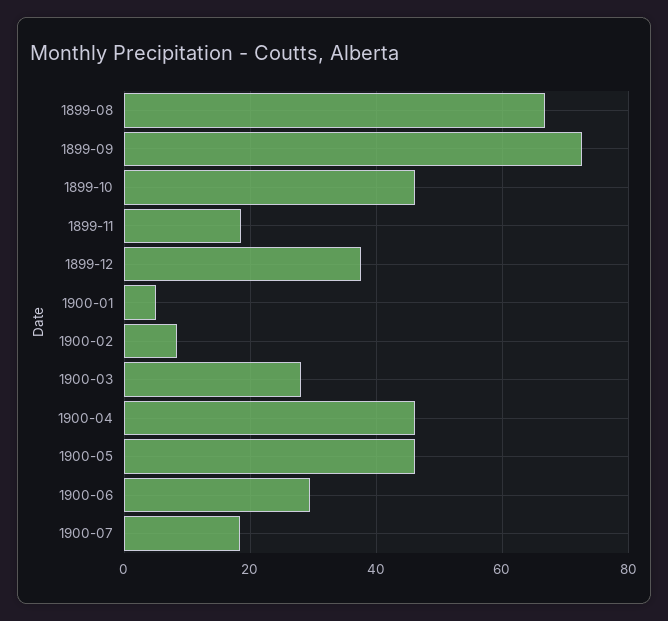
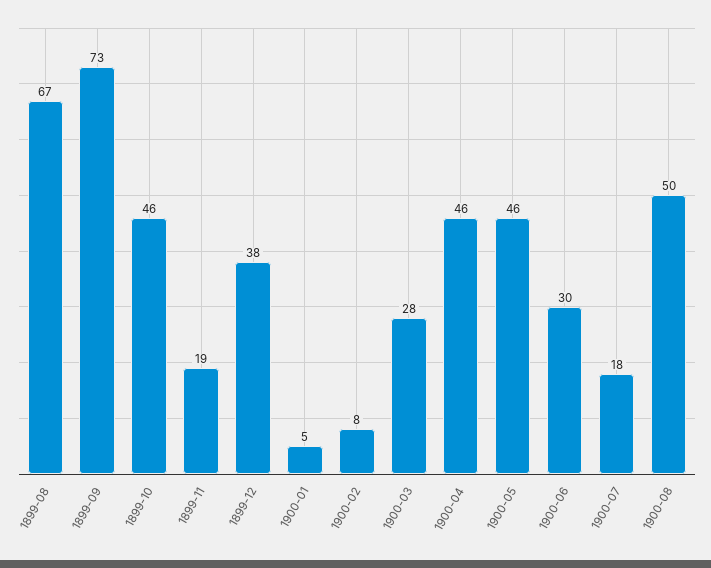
1900-08: none -> 50

